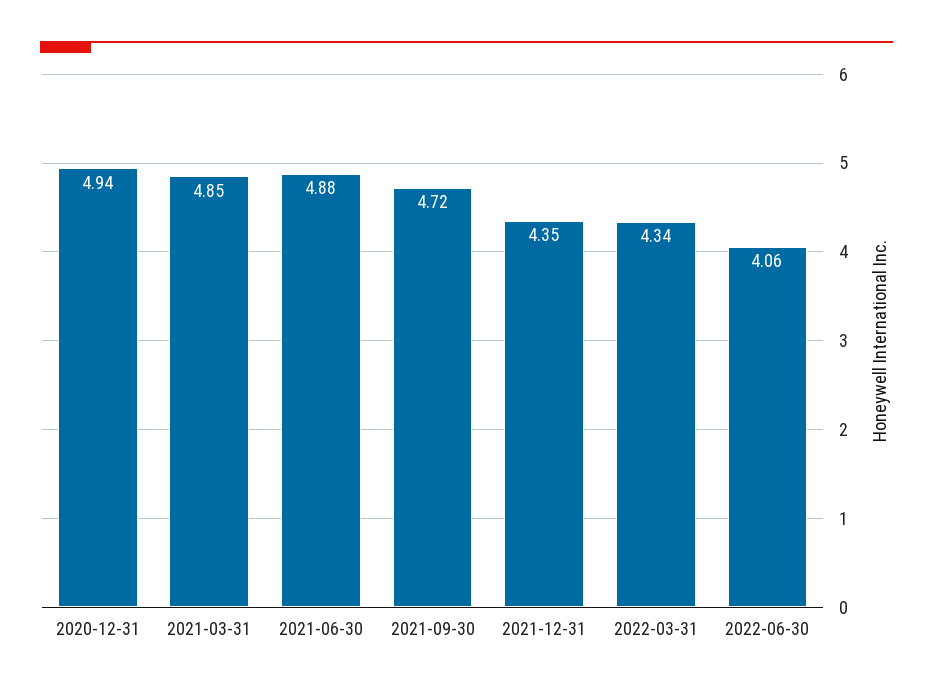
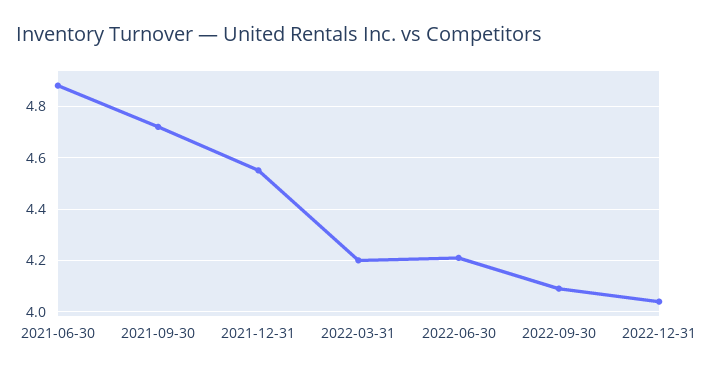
2020-12-31: 4.94 -> none
2021-03-31: 4.85 -> none
2021-12-31: 4.35 -> 4.55
2022-03-31: 4.34 -> 4.2
2022-06-30: 4.06 -> 4.2
2022-09-30: none -> 4.1
2022-12-31: none -> 4.05

